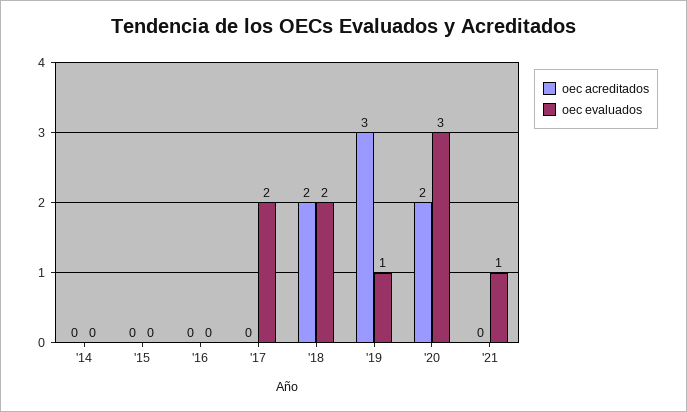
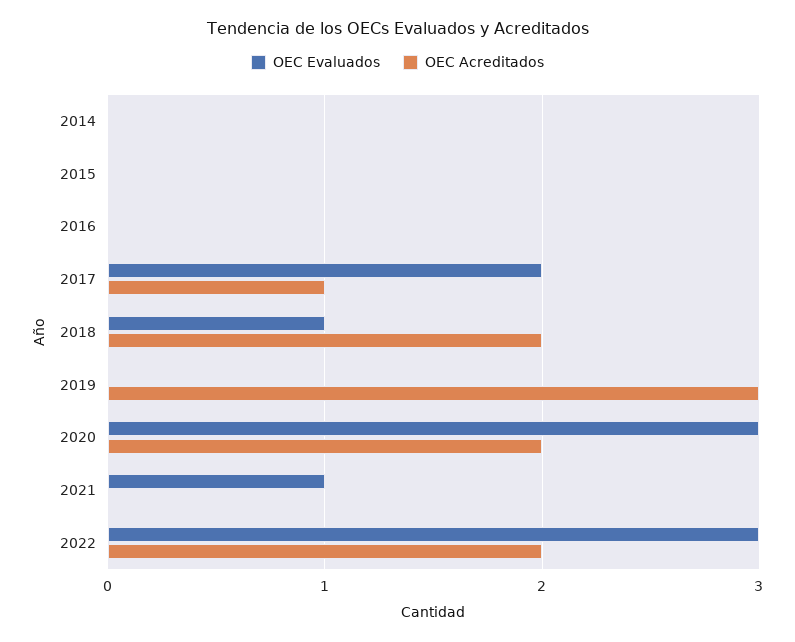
oec acreditados, '17: 0 -> 1
oec evaluados, '18: 2 -> 1
oec evaluados, '19: 1 -> 0
oec evaluados, 2022: none -> 3
oec acreditados, 2022: none -> 2

